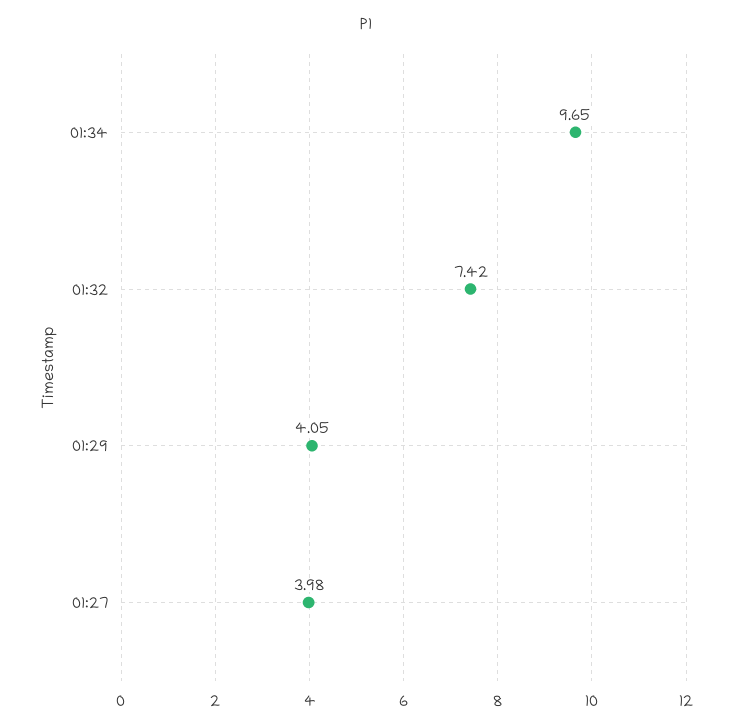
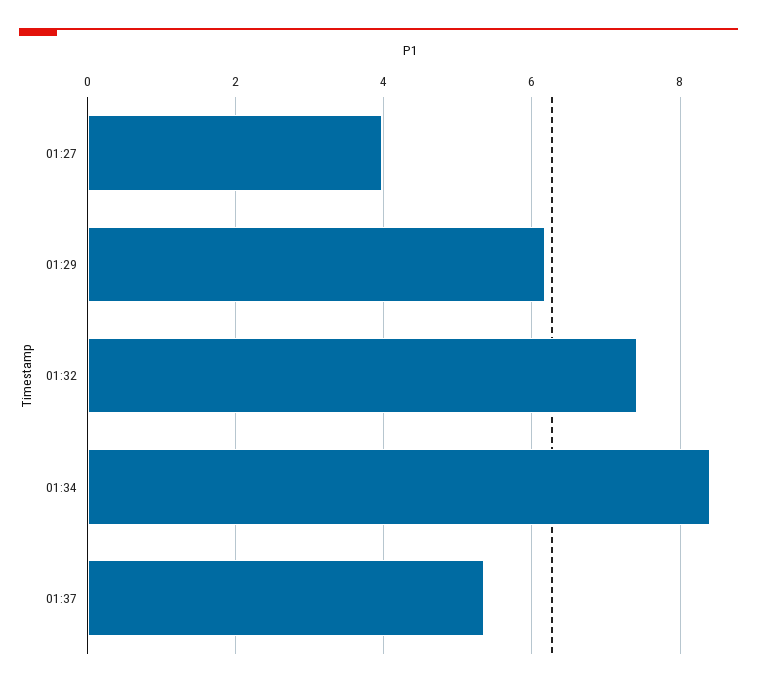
01:34: 9.65 -> 8.4
01:29: 4.05 -> 6.2
01:37: none -> 5.4

